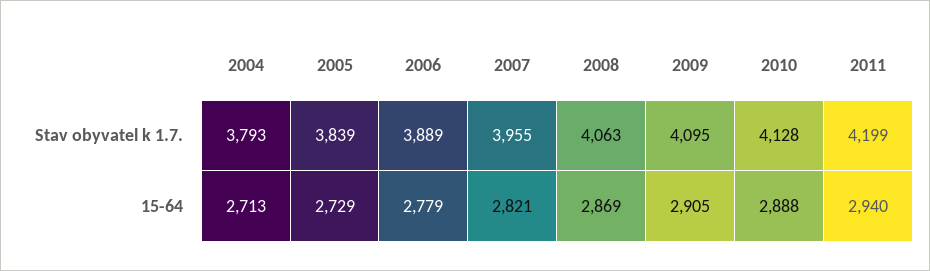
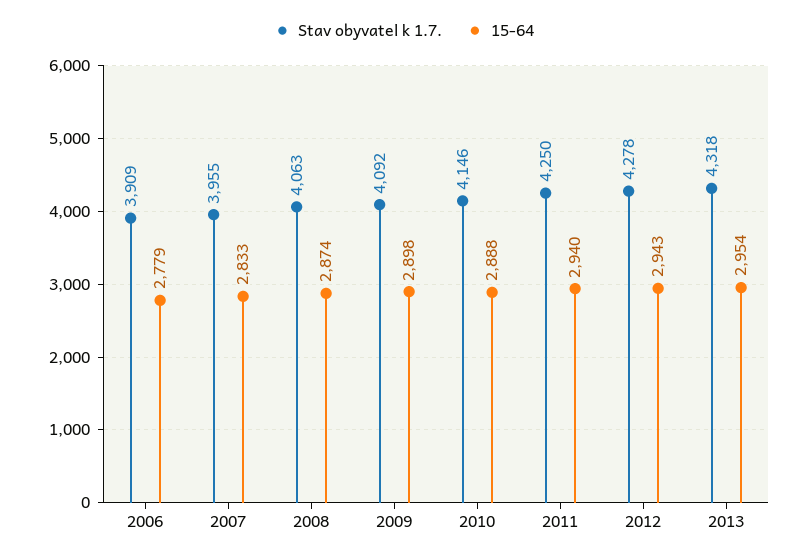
Stav obyvatel k 1.7., 2004: 3793 -> none
Stav obyvatel k 1.7., 2005: 3839 -> none
Stav obyvatel k 1.7., 2006: 3889 -> 3909
Stav obyvatel k 1.7., 2009: 4095 -> 4092
Stav obyvatel k 1.7., 2010: 4128 -> 4146
Stav obyvatel k 1.7., 2011: 4199 -> 4250
15-64, 2004: 2713 -> none
15-64, 2005: 2729 -> none
15-64, 2007: 2821 -> 2833
15-64, 2008: 2869 -> 2874
15-64, 2009: 2905 -> 2898
Stav obyvatel k 1.7., 2012: none -> 4278
15-64, 2012: none -> 2943
Stav obyvatel k 1.7., 2013: none -> 4318
15-64, 2013: none -> 2954

